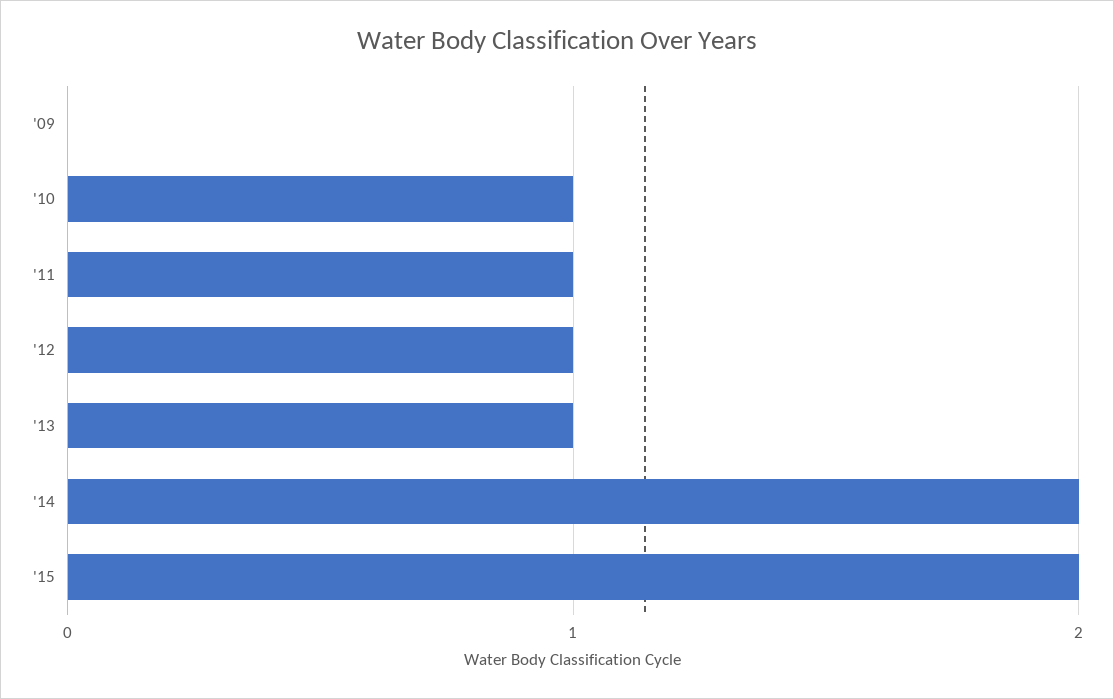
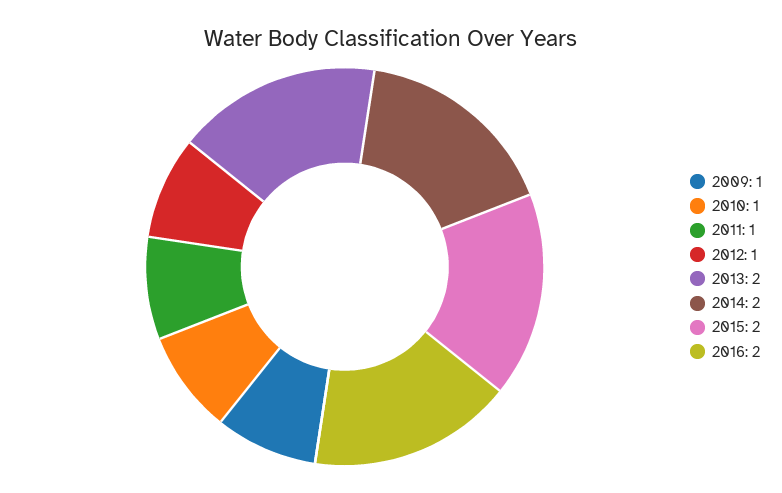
'09: 0 -> 1
'13: 1 -> 2
2016: none -> 2

